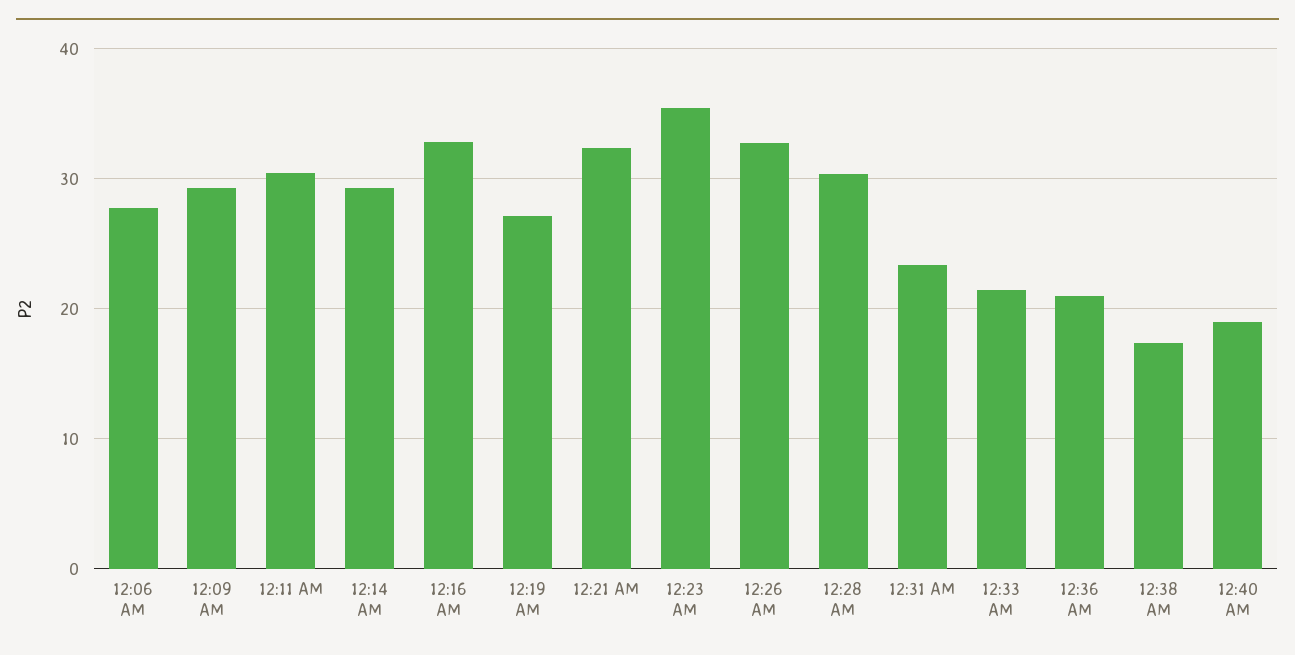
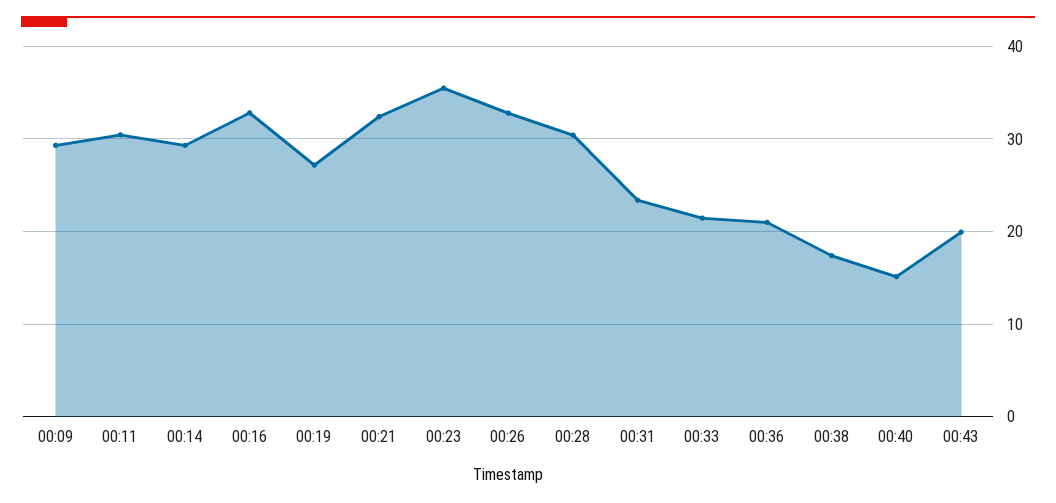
12:06 AM: 28 -> none
12:40 AM: 19 -> 15
00:43: none -> 20

